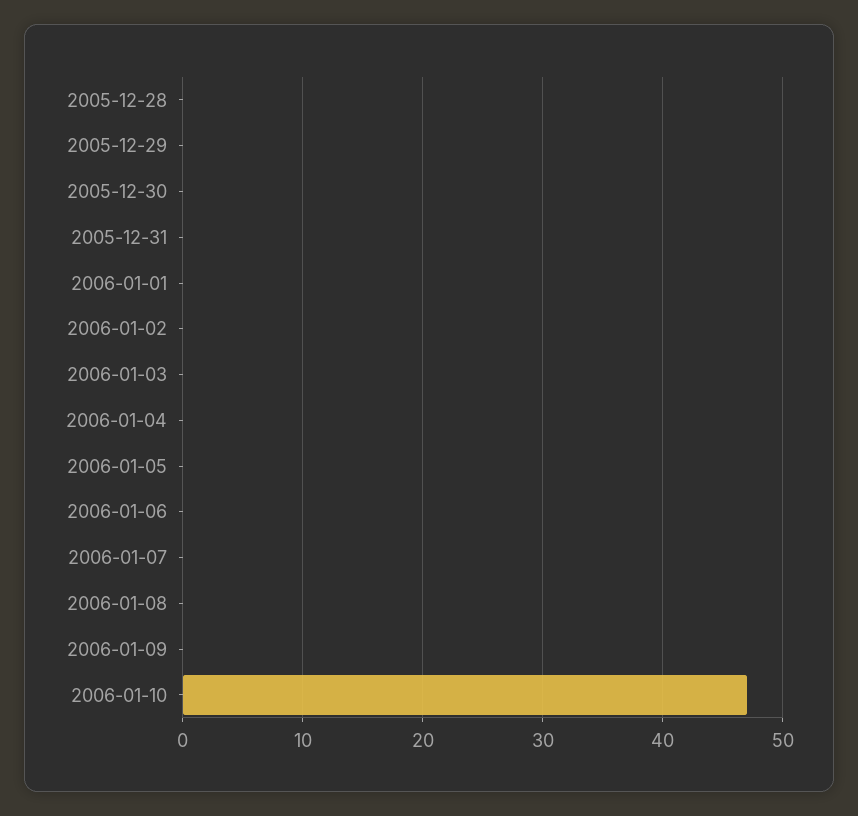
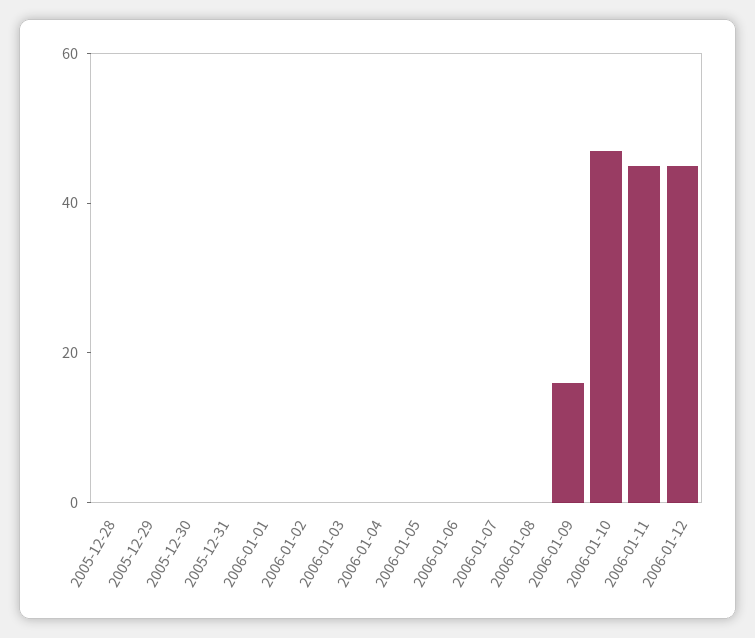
2006-01-09: 0 -> 15
2006-01-11: none -> 45
2006-01-12: none -> 45

